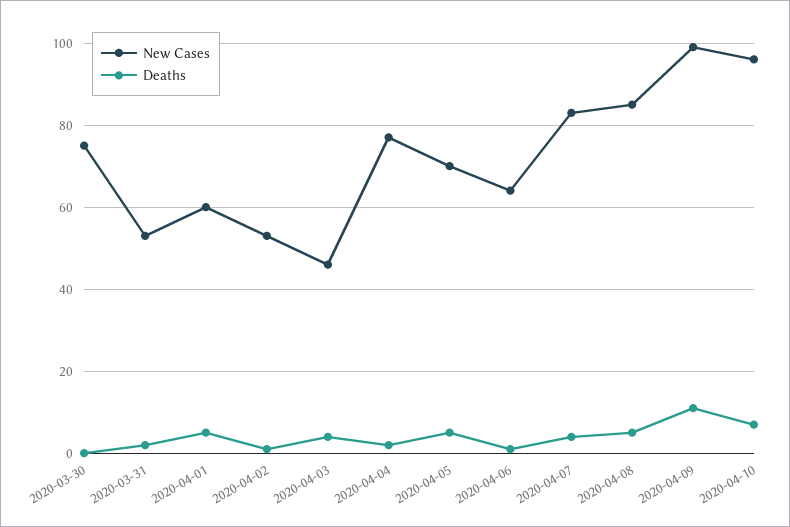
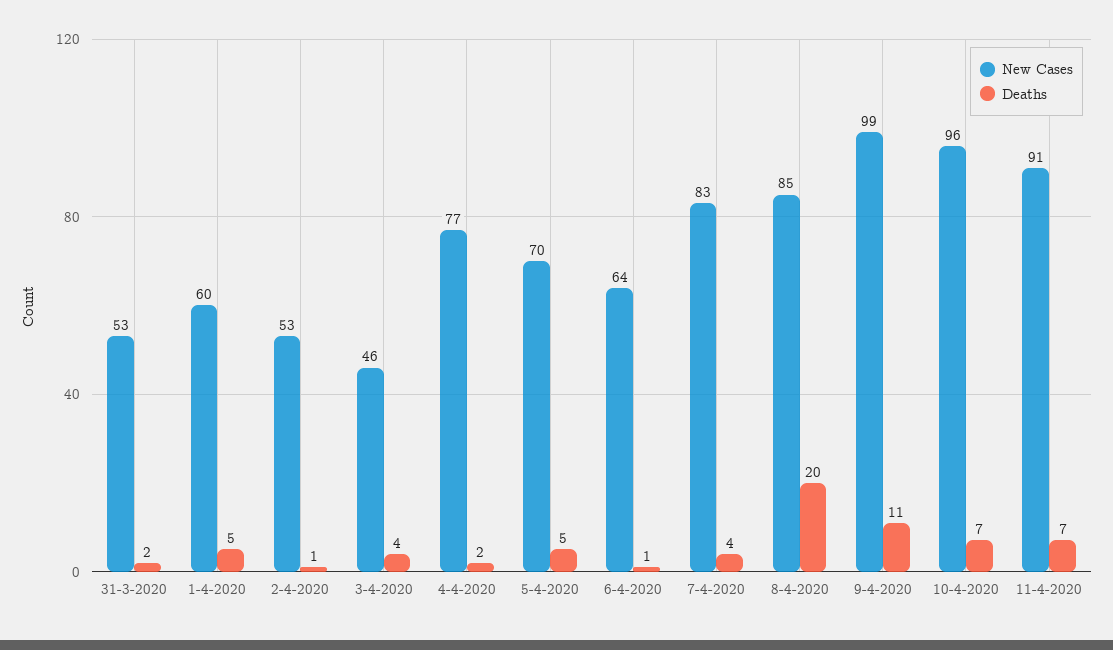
New Cases, 2020-03-30: 75 -> none
Deaths, 2020-03-30: 0 -> none
Deaths, 2020-04-08: 5 -> 20
New Cases, 11-4-2020: none -> 91
Deaths, 11-4-2020: none -> 7

